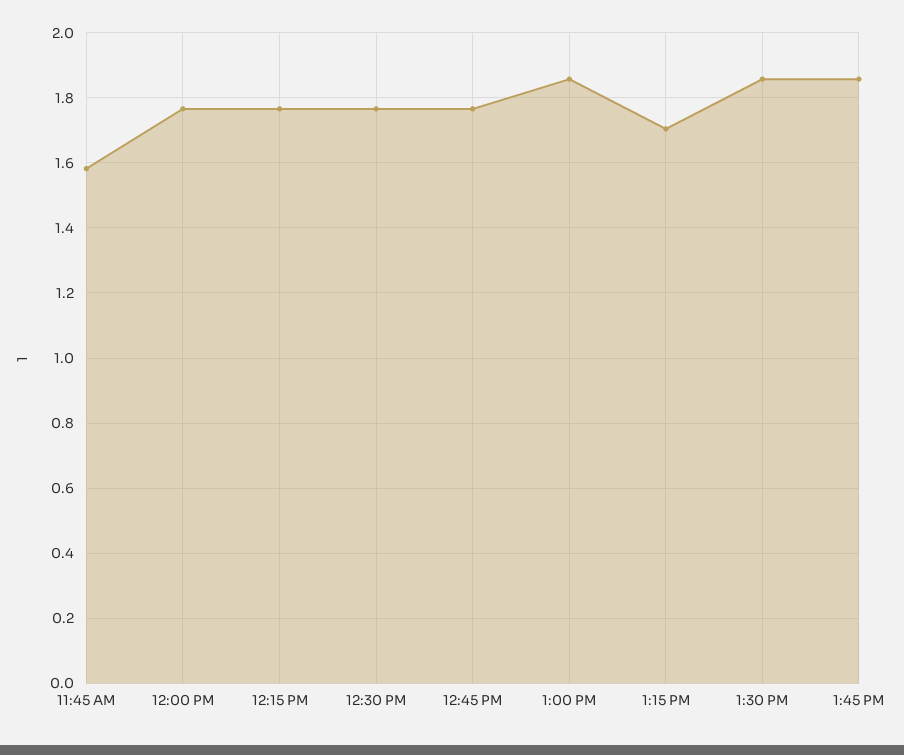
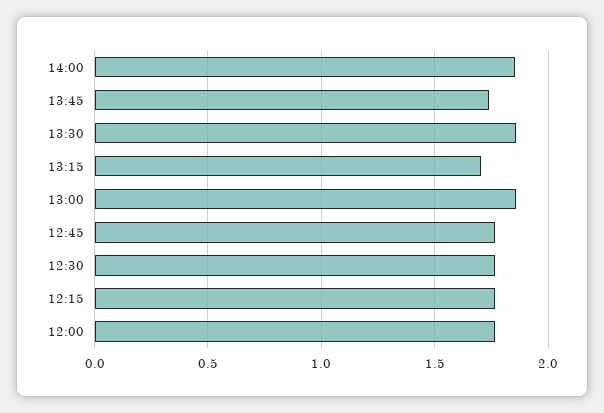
11:45 AM: 1.58 -> none
1:45 PM: 1.86 -> 1.75
14:00: none -> 1.85

